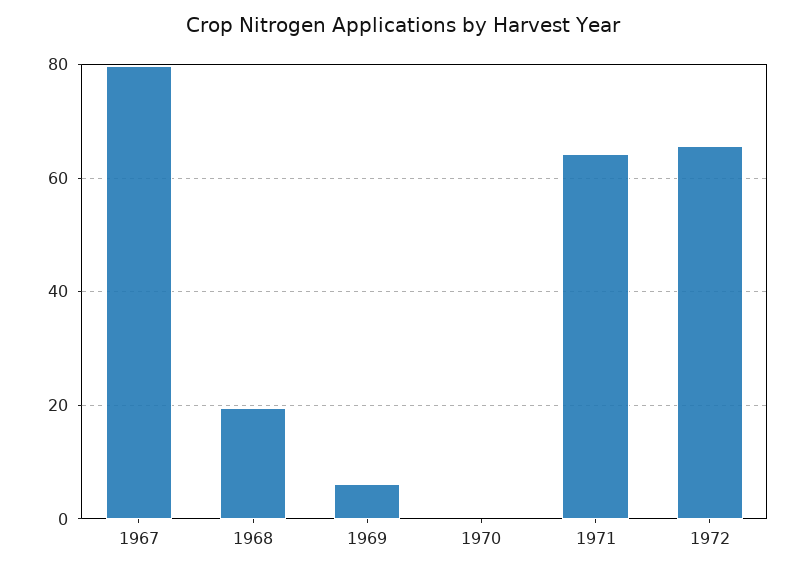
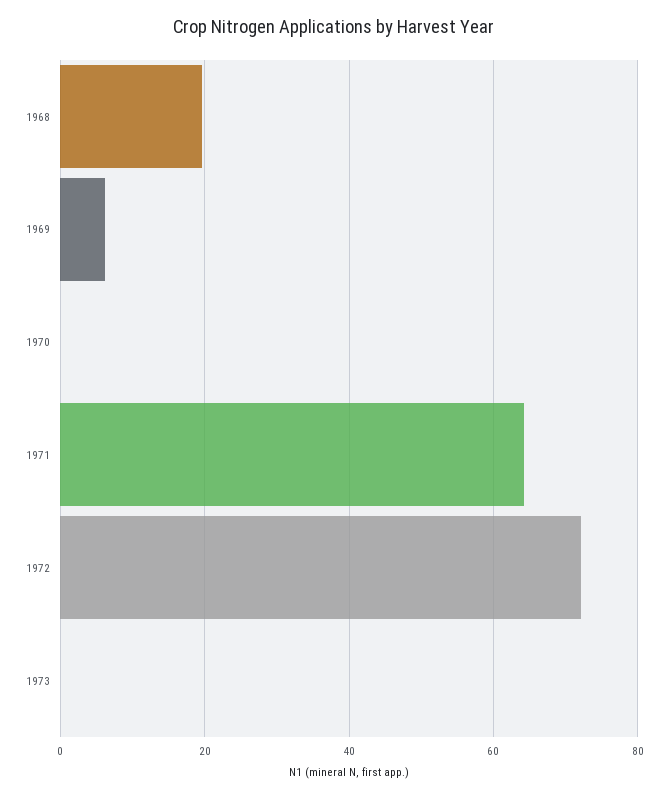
1967: 80 -> none
1972: 66 -> 72
1973: none -> 0

